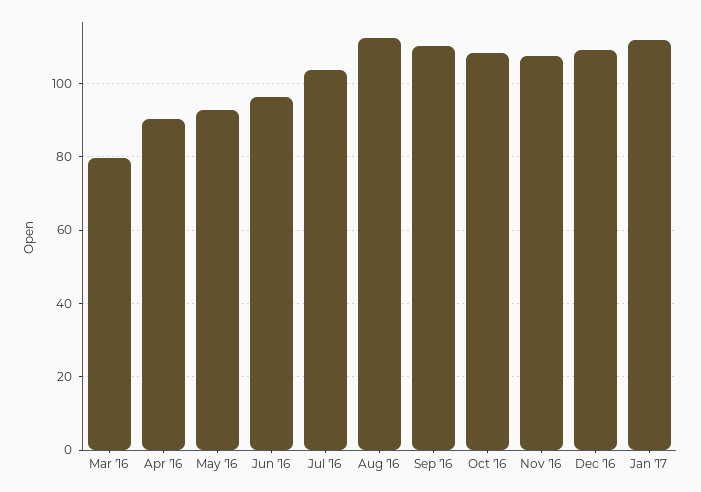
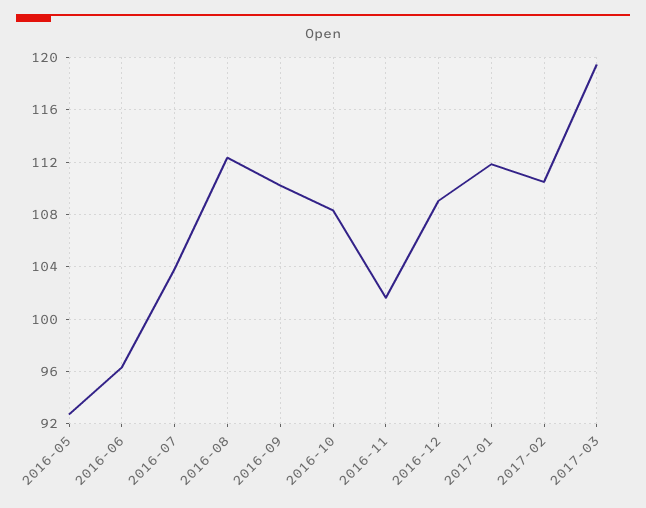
Mar '16: 80 -> none
Apr '16: 90 -> none
Nov '16: 108 -> 101.5
2017-02: none -> 110.5
2017-03: none -> 119.5

